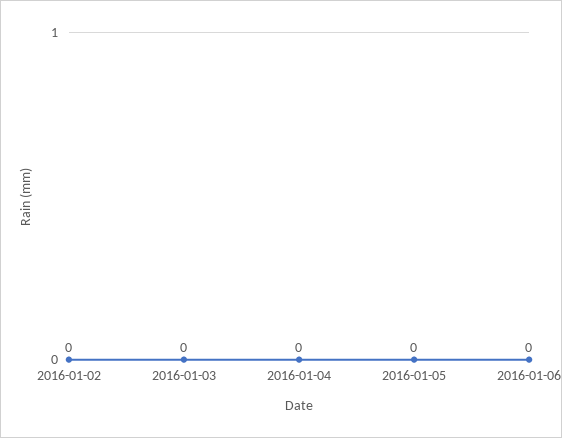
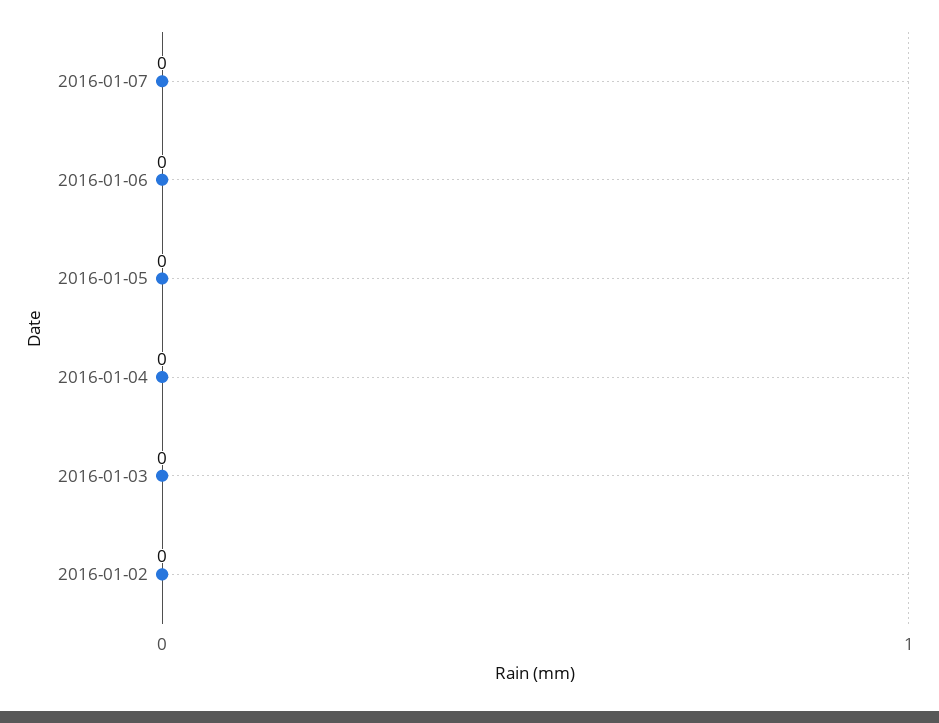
2016-01-07: none -> 0

